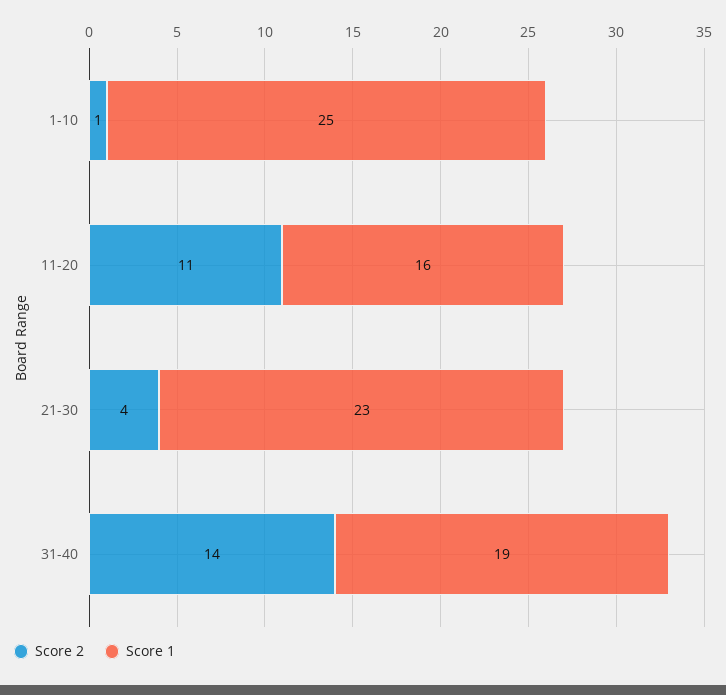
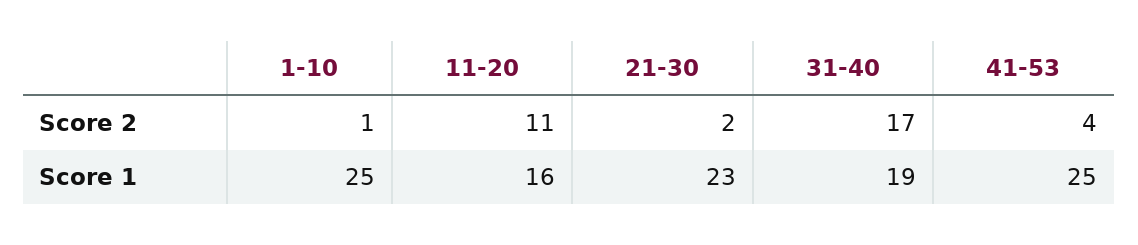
Score 2, 21-30: 4 -> 2
Score 2, 31-40: 14 -> 17
Score 2, 41-53: none -> 4
Score 1, 41-53: none -> 25

